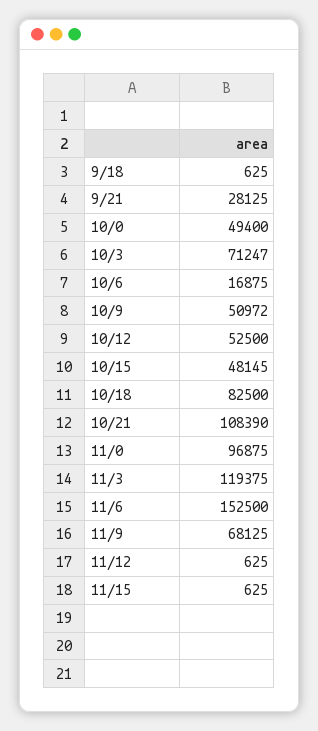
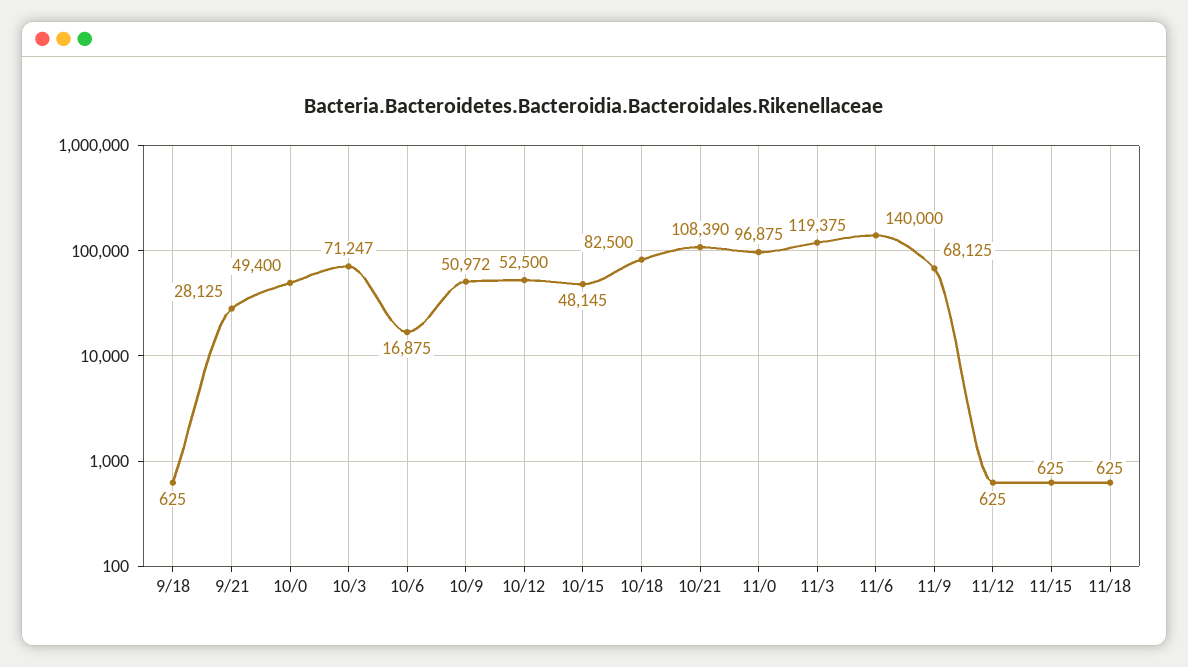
11/6: 152500 -> 140000
11/18: none -> 625

